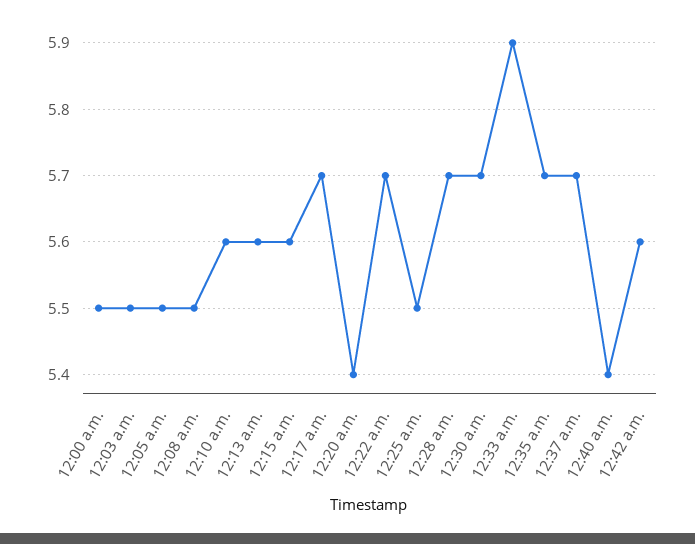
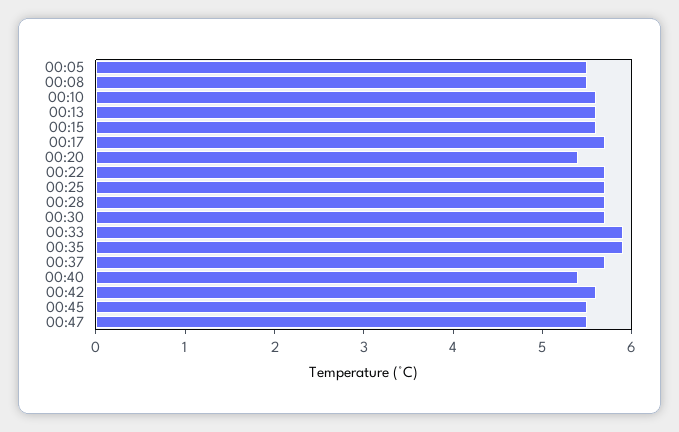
12:00 a.m.: 5.5 -> none
12:03 a.m.: 5.5 -> none
12:25 a.m.: 5.5 -> 5.7
12:35 a.m.: 5.7 -> 5.9
00:45: none -> 5.5
00:47: none -> 5.5

